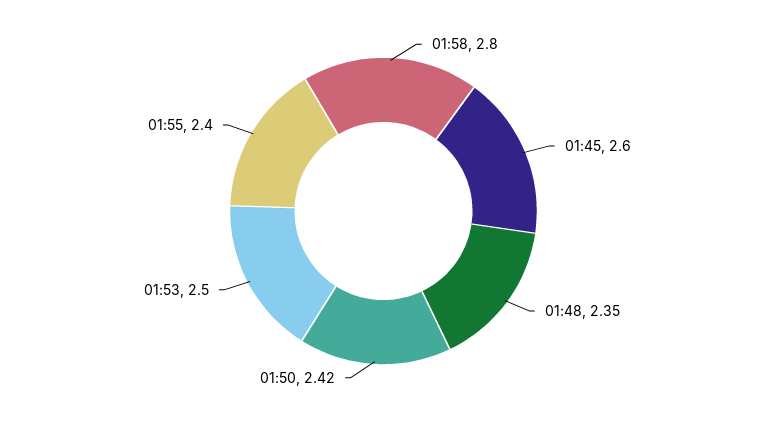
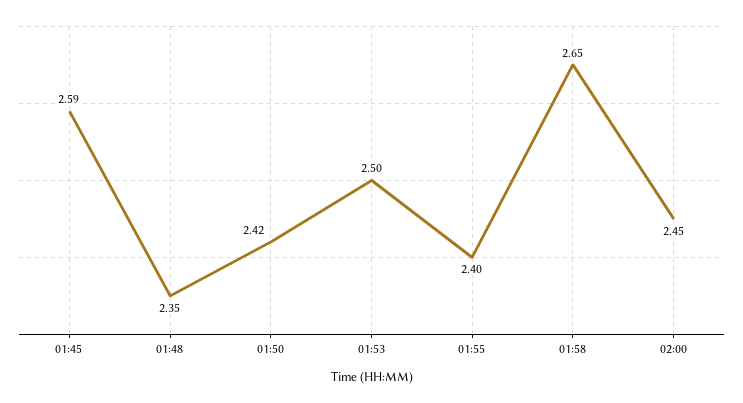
01:58: 2.8 -> 2.65
01:45: 2.6 -> 2.59
02:00: none -> 2.45

